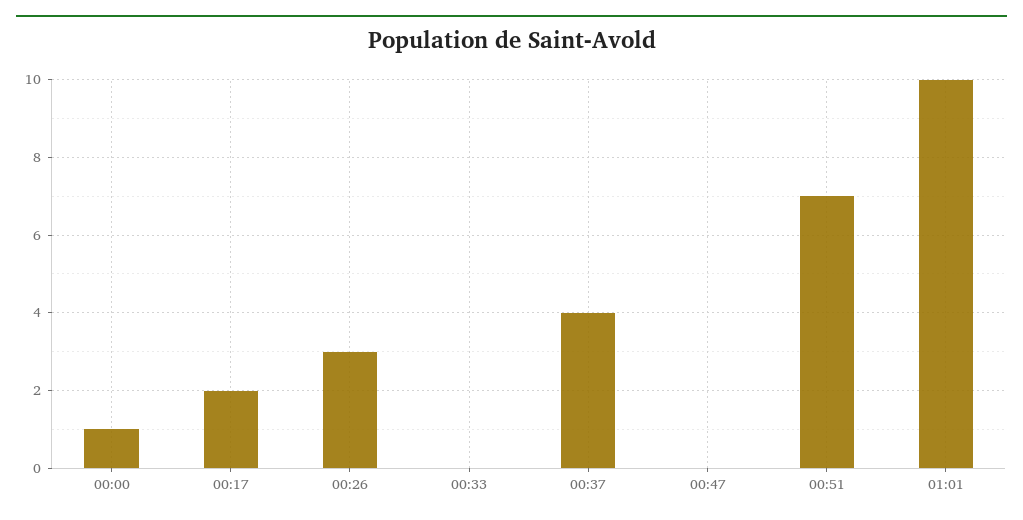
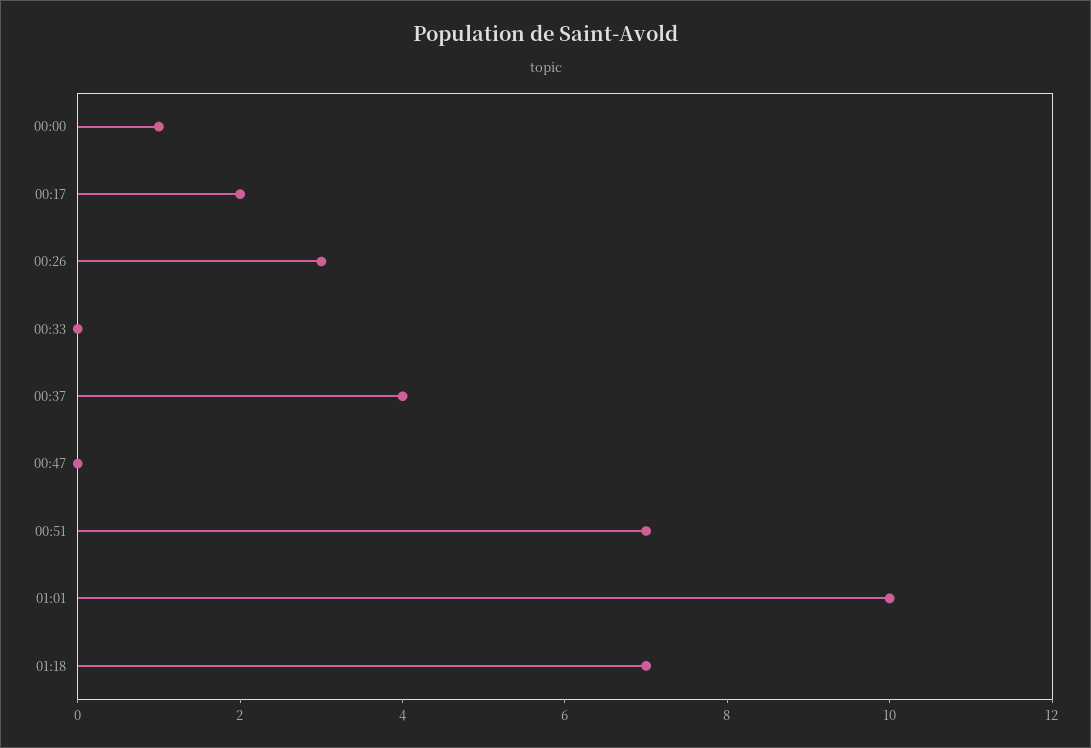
01:18: none -> 7

